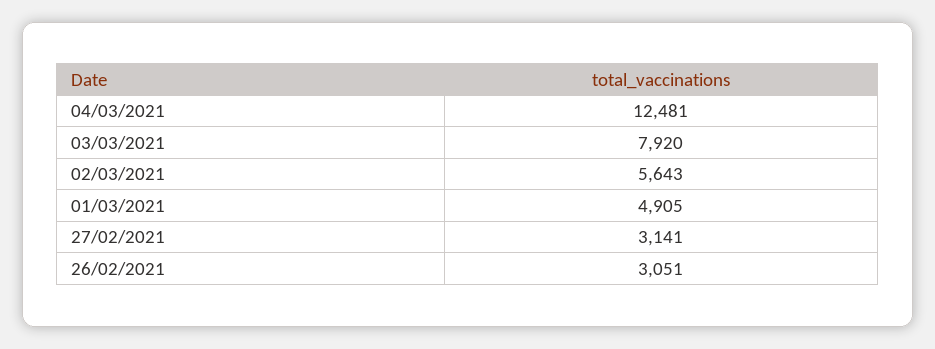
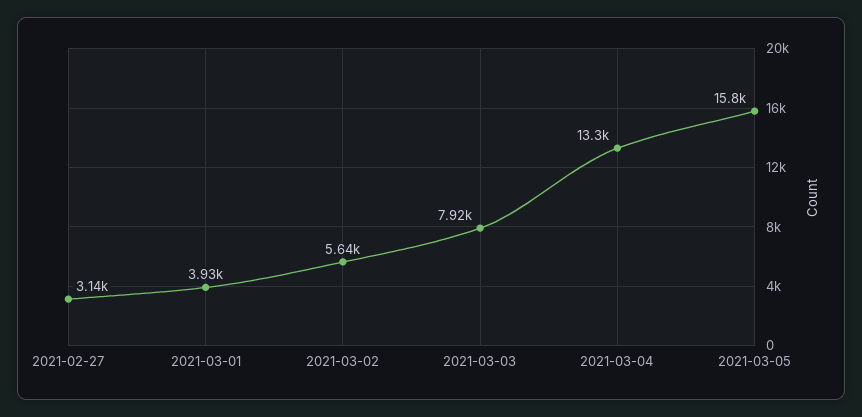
04/03/2021: 12481 -> 13300
01/03/2021: 4905 -> 3930
26/02/2021: 3051 -> none
2021-03-05: none -> 15800

